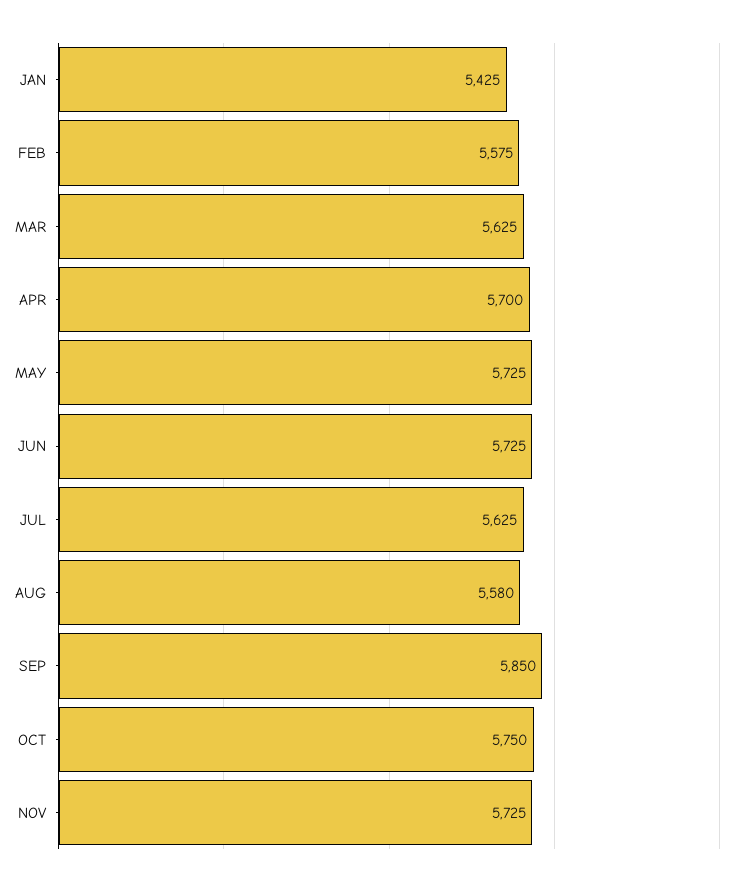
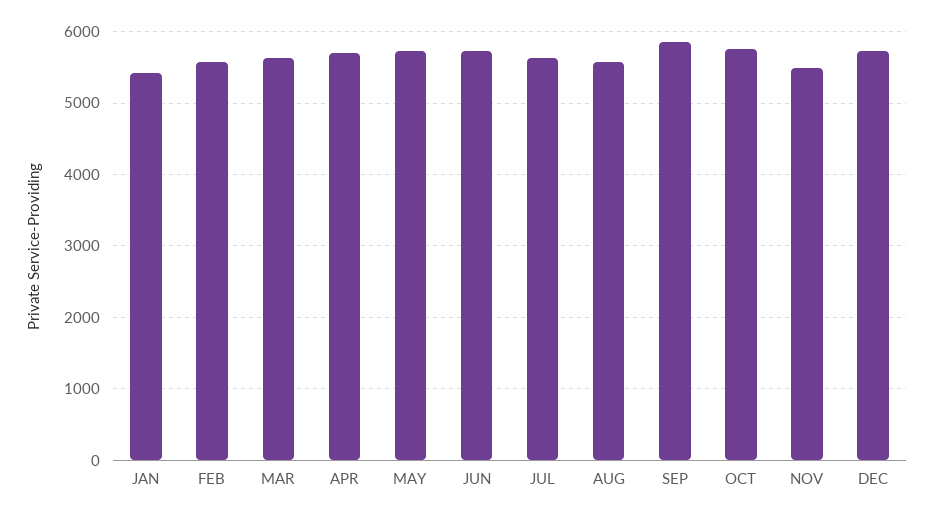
NOV: 5725 -> 5500
DEC: none -> 5700

